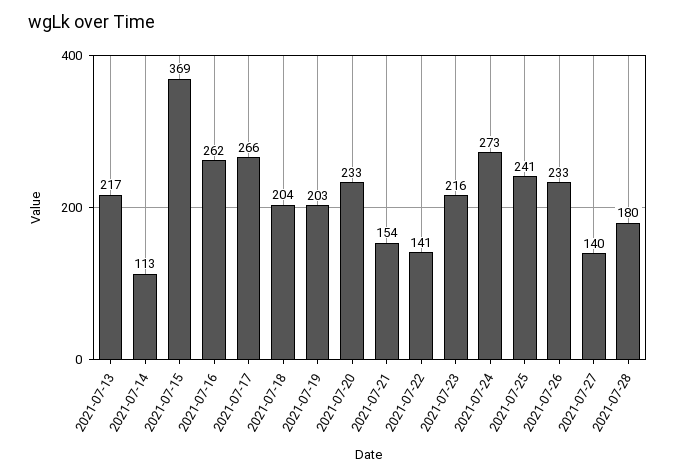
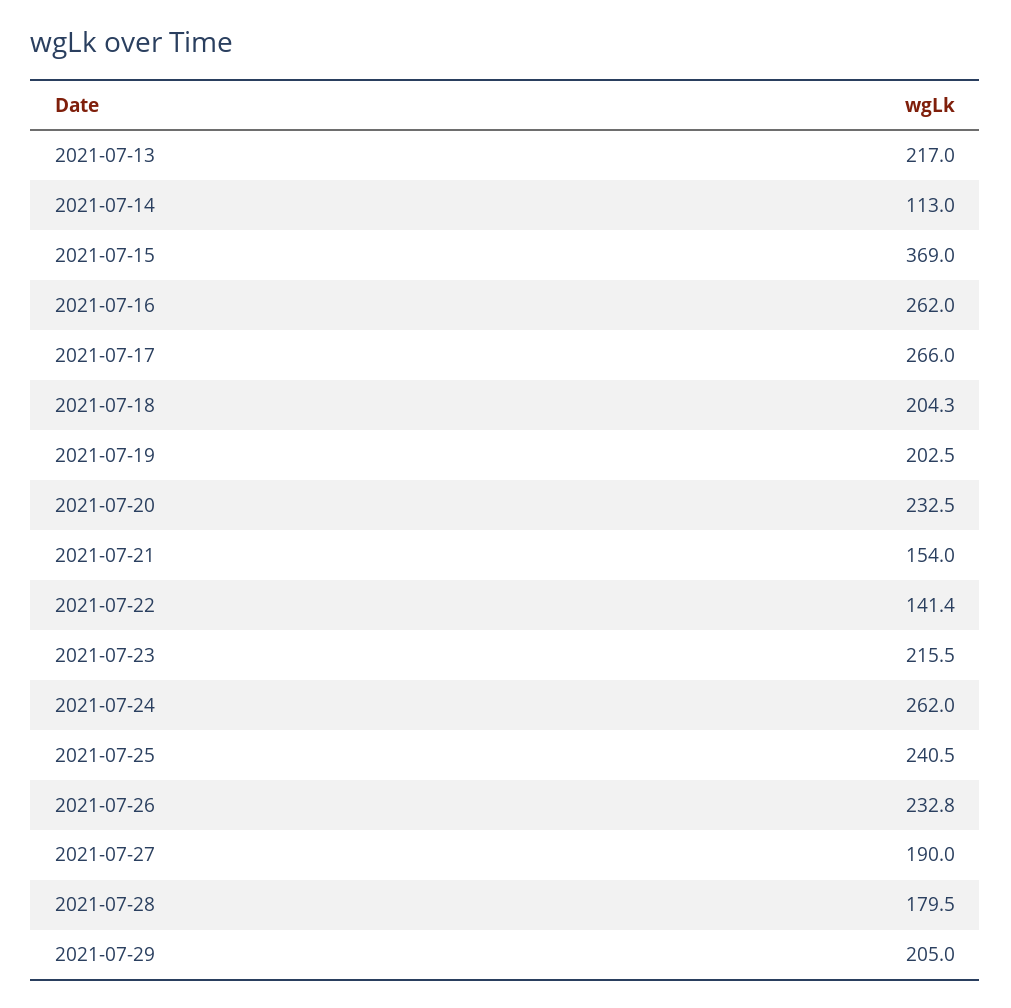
2021-07-24: 273 -> 262
2021-07-27: 140 -> 190
2021-07-29: none -> 205

